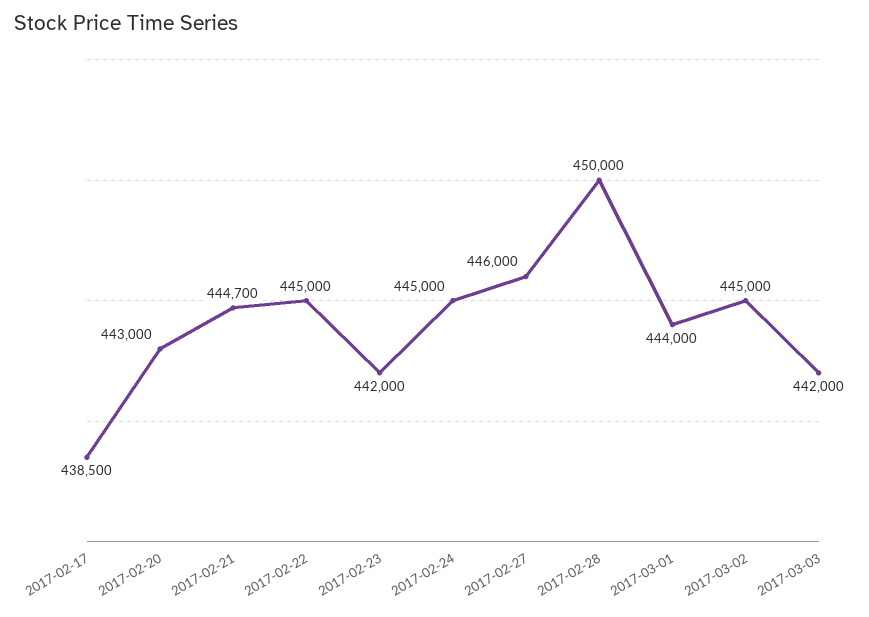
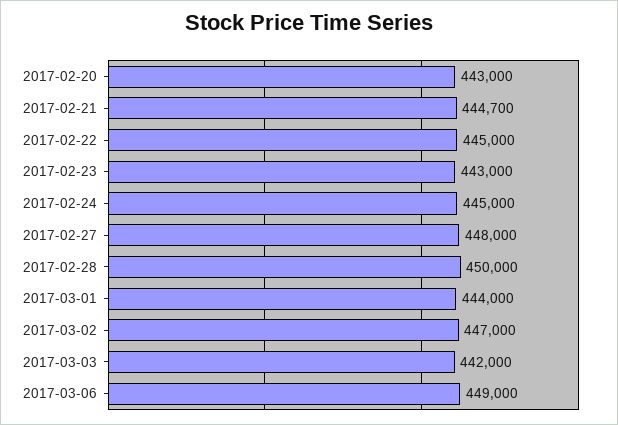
2017-02-17: 438500 -> none
2017-02-23: 442000 -> 443000
2017-02-27: 446000 -> 448000
2017-03-02: 445000 -> 447000
2017-03-06: none -> 449000

